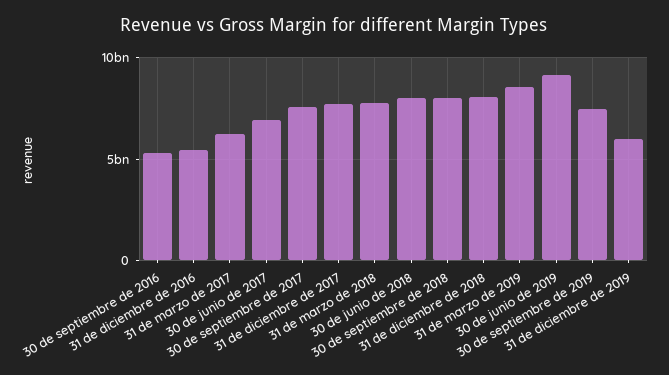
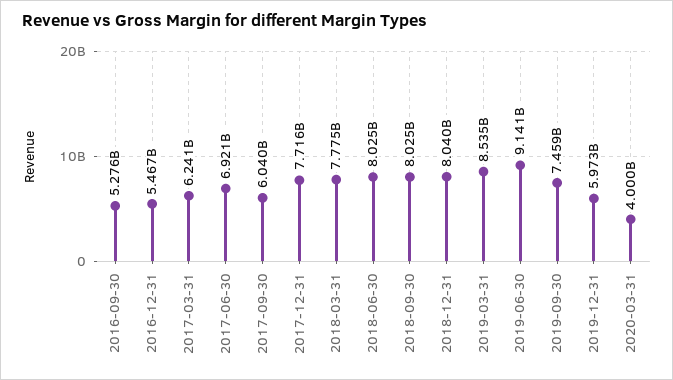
30 de septiembre de 2017: 7500000000 -> 6040000000
2020-03-31: none -> 4000000000

